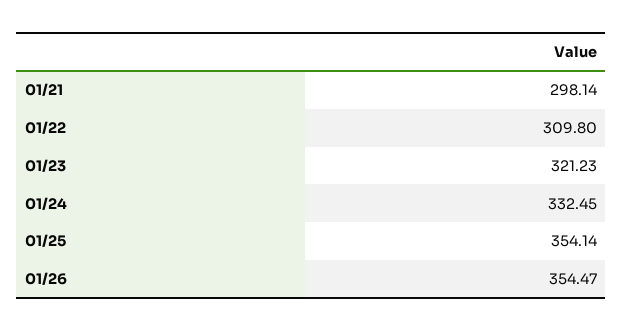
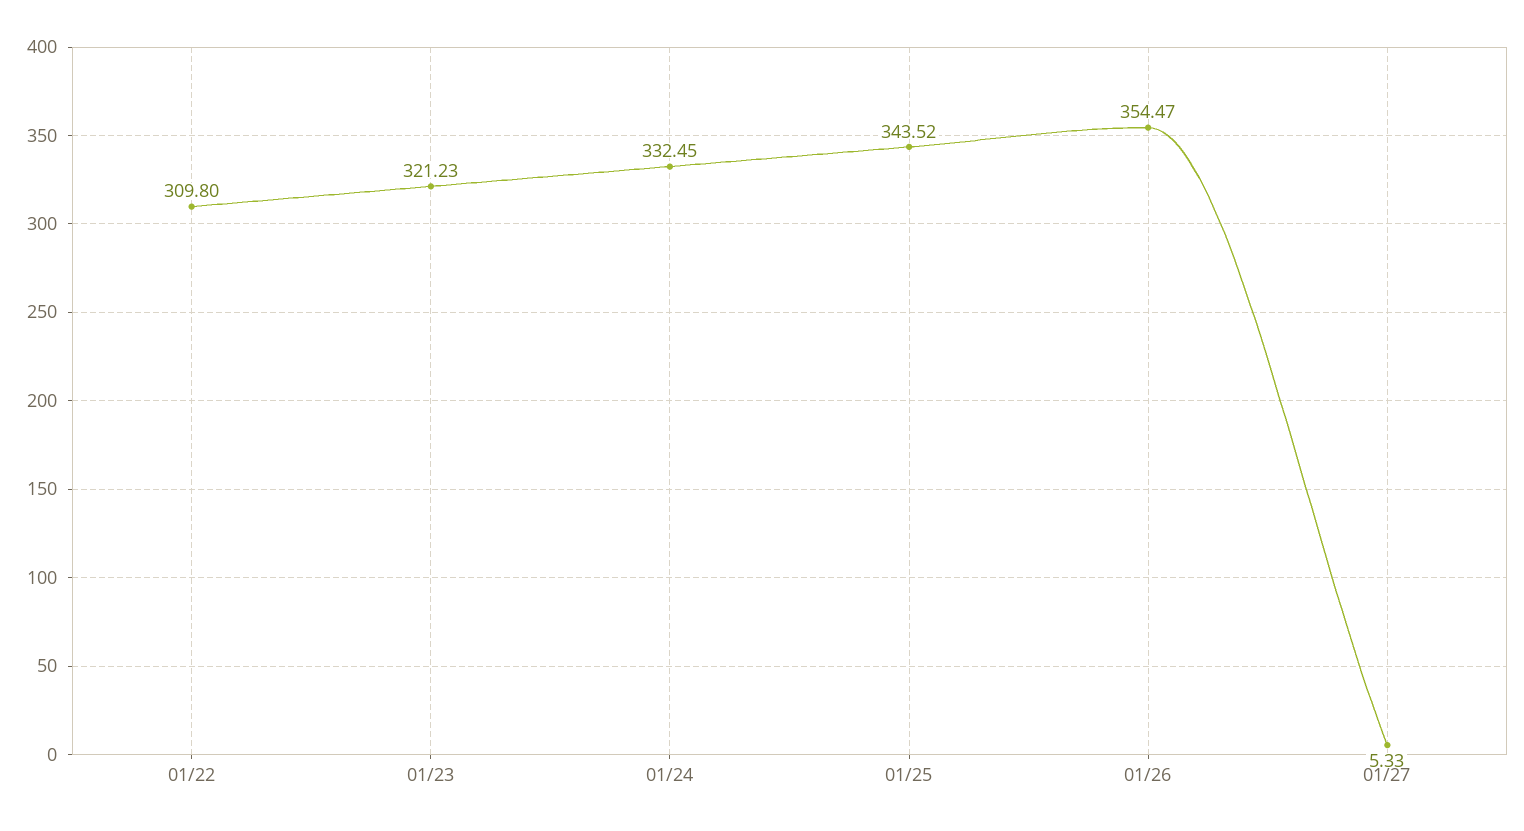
01/21: 298.14 -> none
01/25: 354.14 -> 343.52
01/27: none -> 5.33

